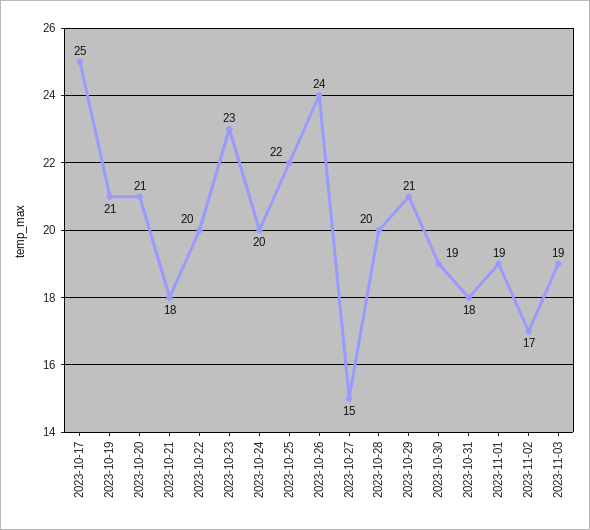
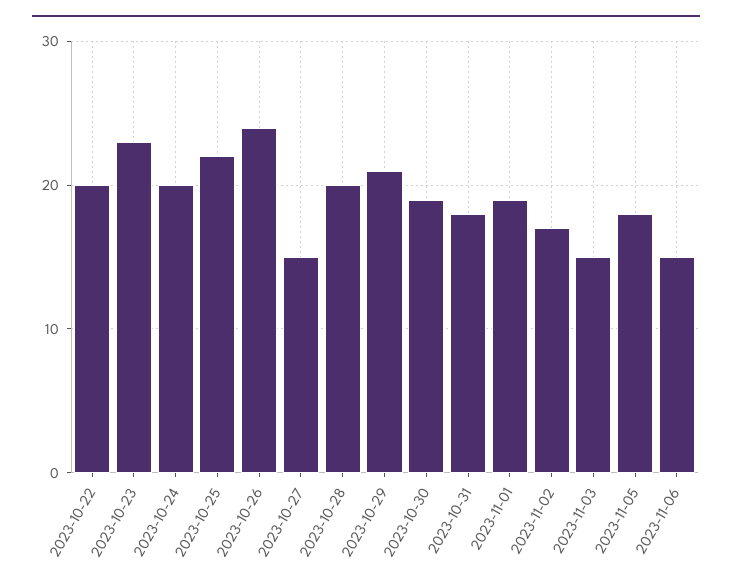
2023-10-17: 25 -> none
2023-10-19: 21 -> none
2023-10-20: 21 -> none
2023-10-21: 18 -> none
2023-11-03: 19 -> 15
2023-11-05: none -> 18
2023-11-06: none -> 15

